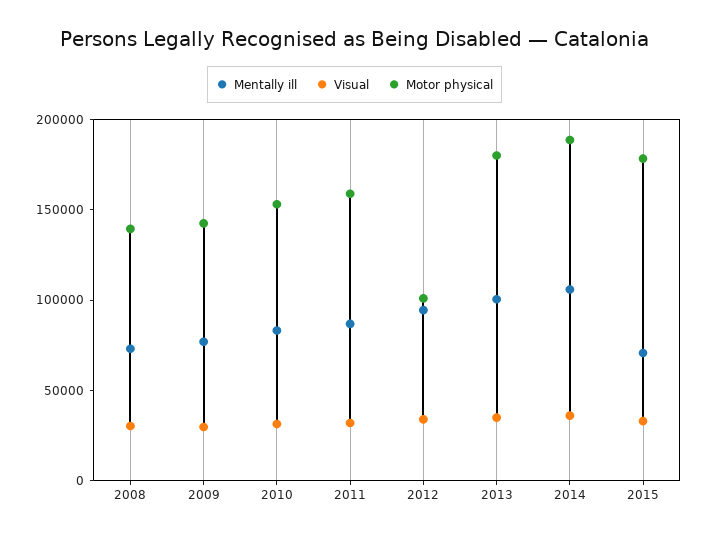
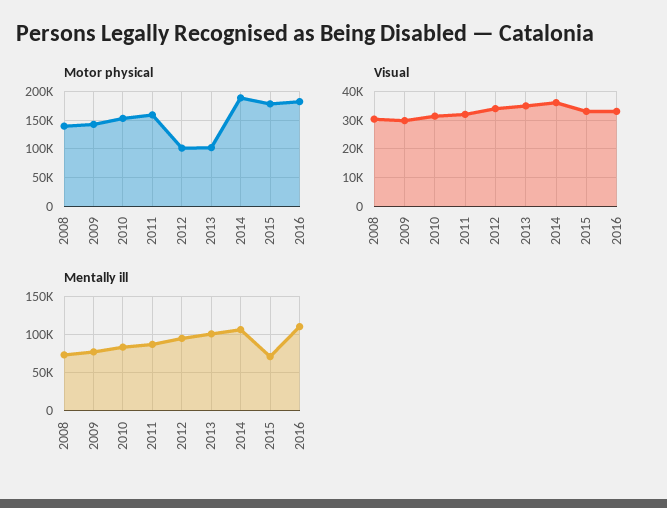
Motor physical, 2013: 180000 -> 100000
Motor physical, 2016: none -> 175000
Visual, 2016: none -> 32500
Mentally ill, 2016: none -> 110000

